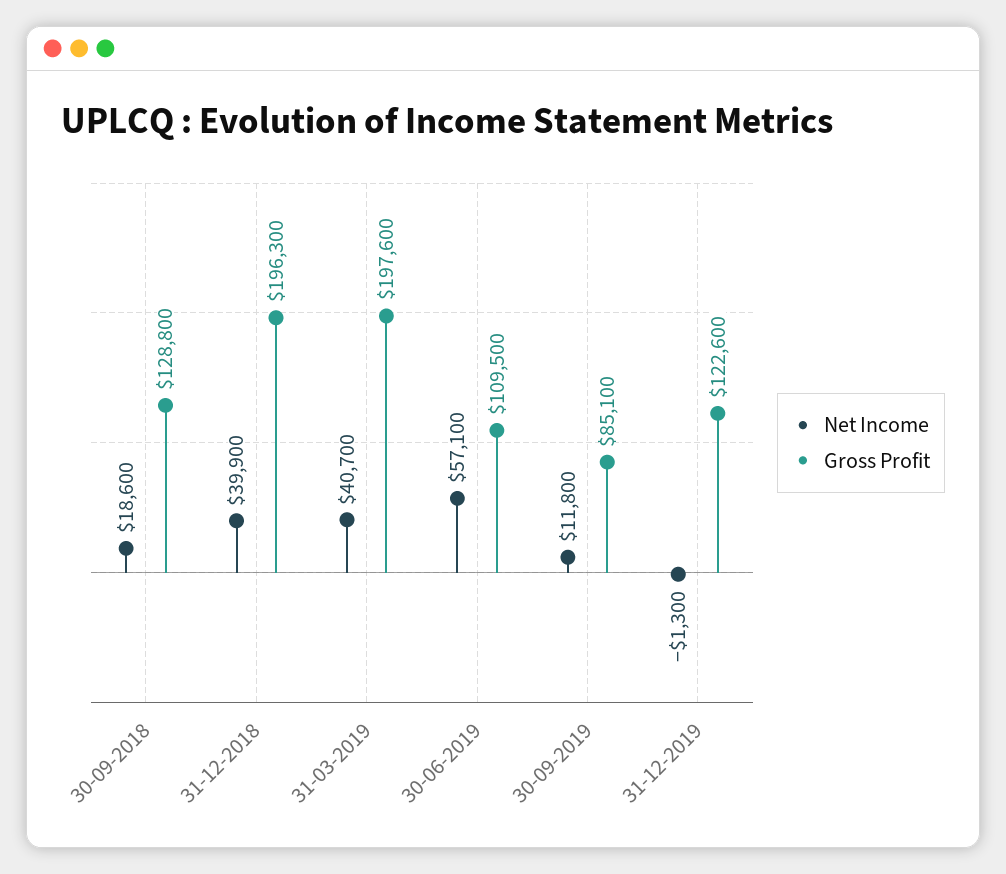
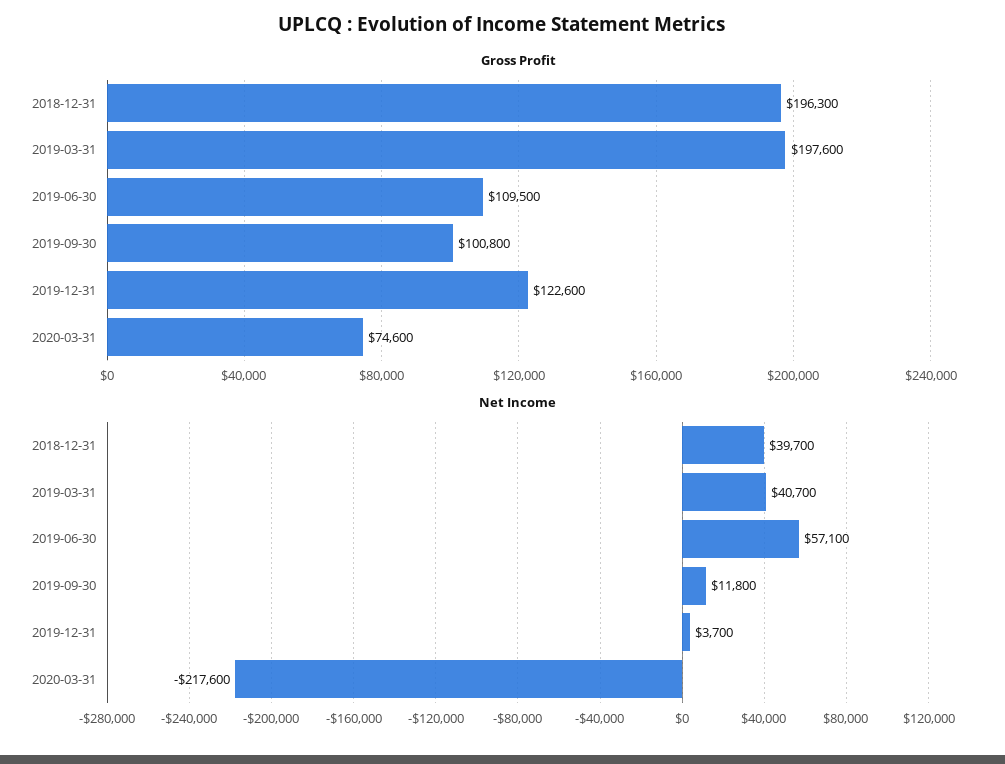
Net Income, 30-09-2018: 18600 -> none
Gross Profit, 30-09-2018: 128800 -> none
Net Income, 31-12-2018: 39900 -> 39700
Gross Profit, 30-09-2019: 85100 -> 100800
Net Income, 31-12-2019: -1300 -> 3700
Gross Profit, 2020-03-31: none -> 74600
Net Income, 2020-03-31: none -> -217600

